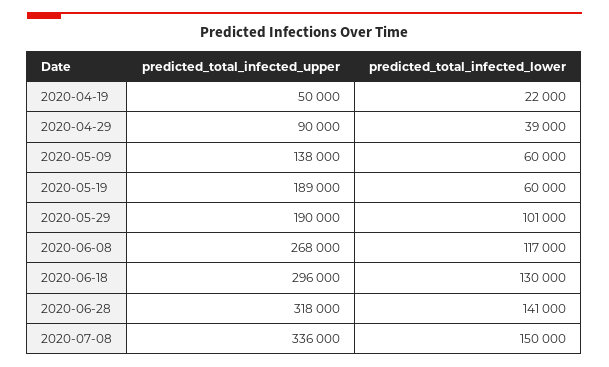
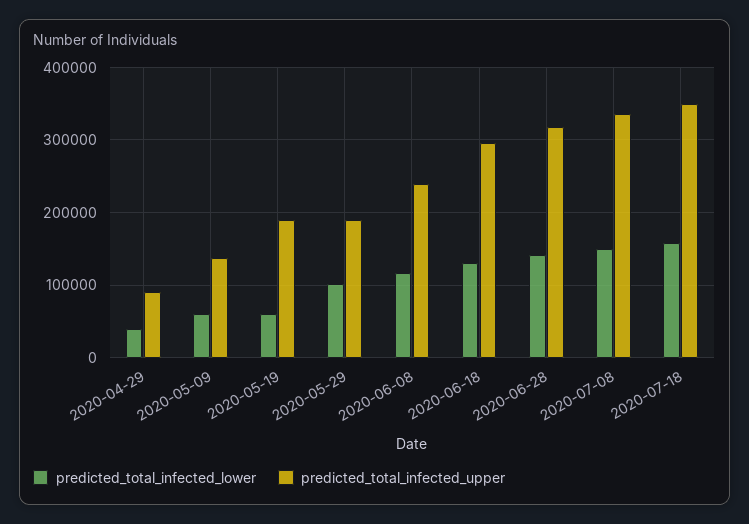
predicted_total_infected_upper, 2020-04-19: 50000 -> none
predicted_total_infected_lower, 2020-04-19: 22000 -> none
predicted_total_infected_upper, 2020-06-08: 268000 -> 240000
predicted_total_infected_lower, 2020-07-18: none -> 160000
predicted_total_infected_upper, 2020-07-18: none -> 350000

